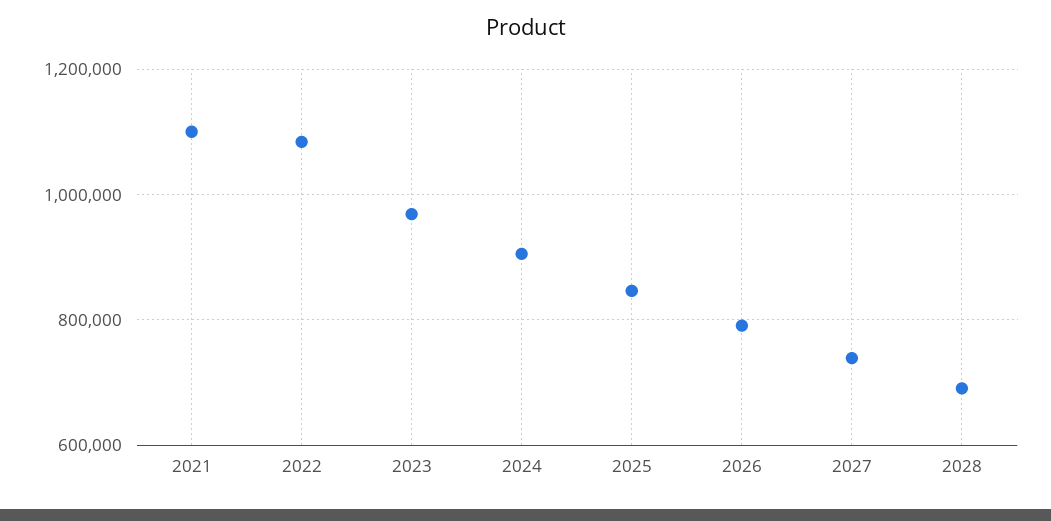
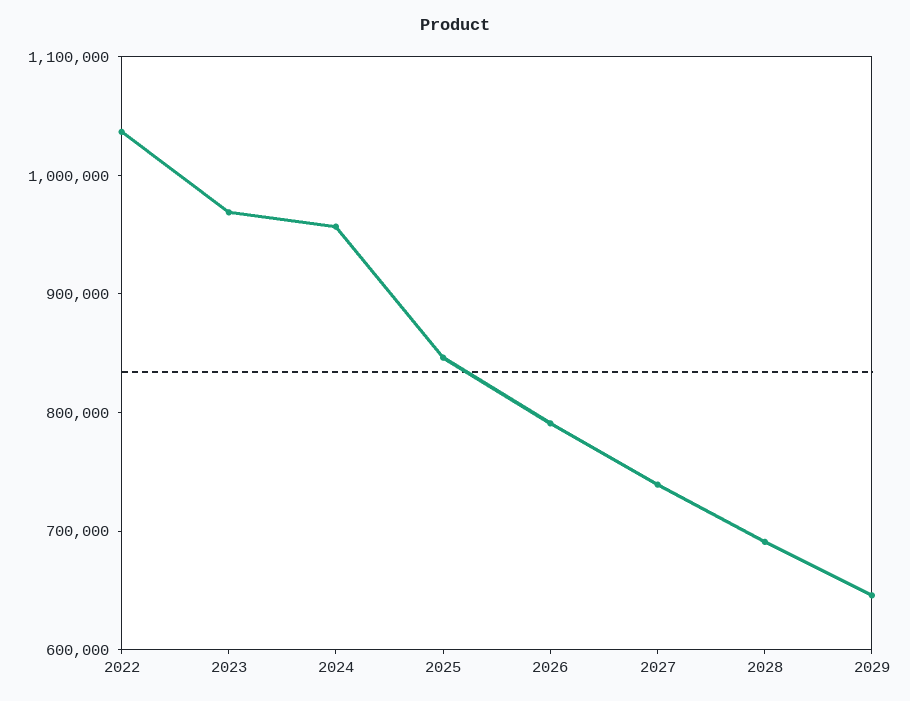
2021: 1100000 -> none
2022: 1080000 -> 1040000
2024: 900000 -> 960000
2029: none -> 640000

